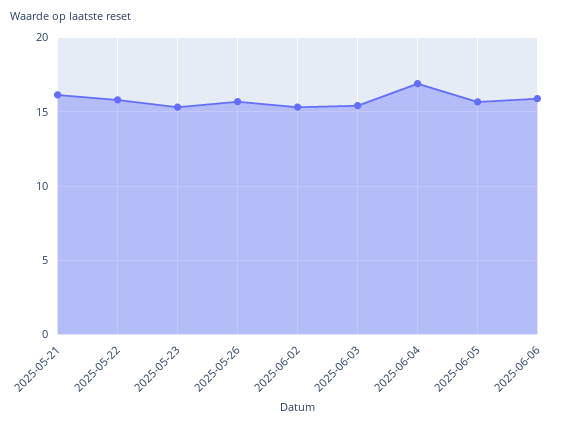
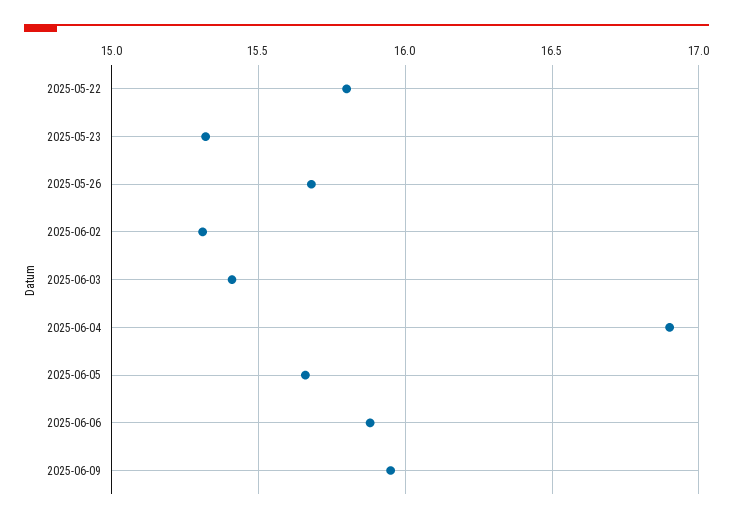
2025-05-21: 16 -> none
2025-06-09: none -> 15.95

